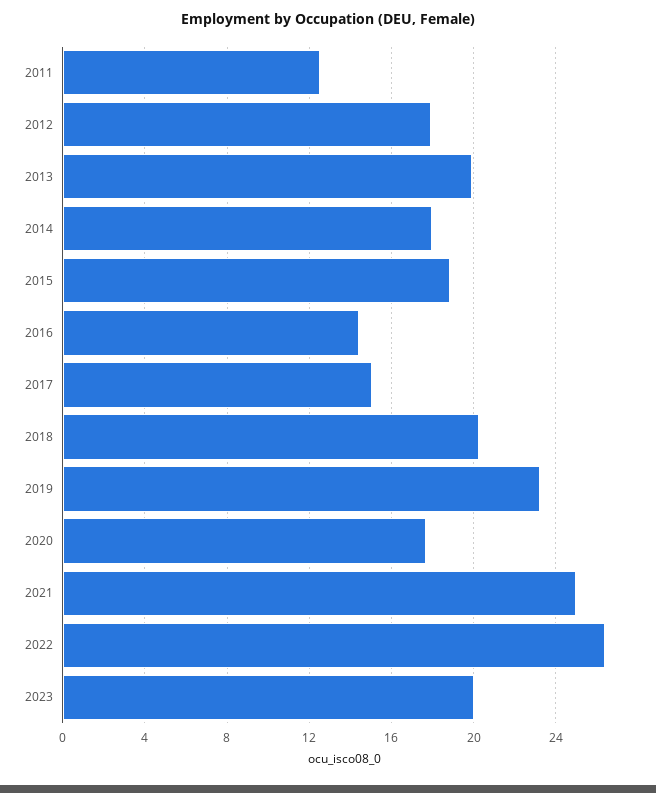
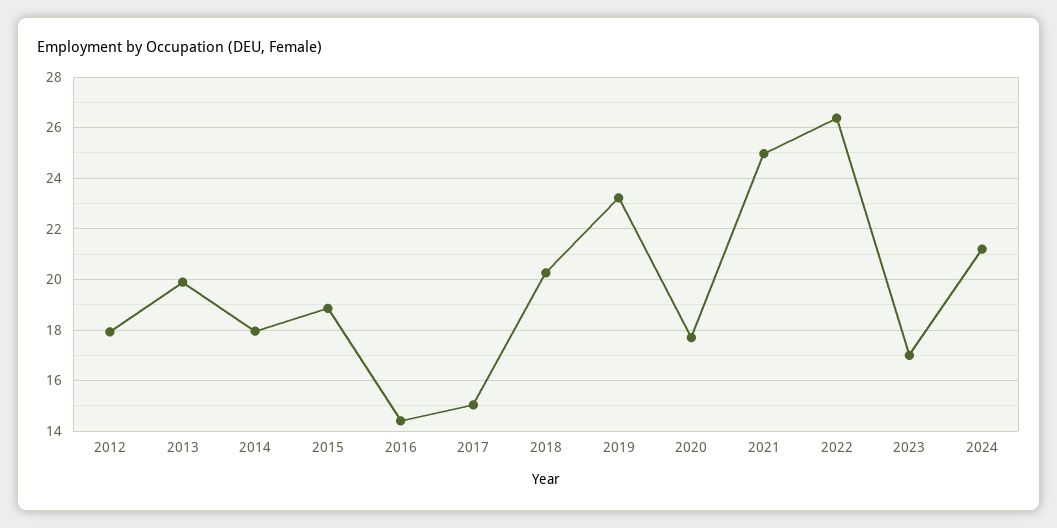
2011: 12.5 -> none
2023: 20 -> 17
2024: none -> 21.25

